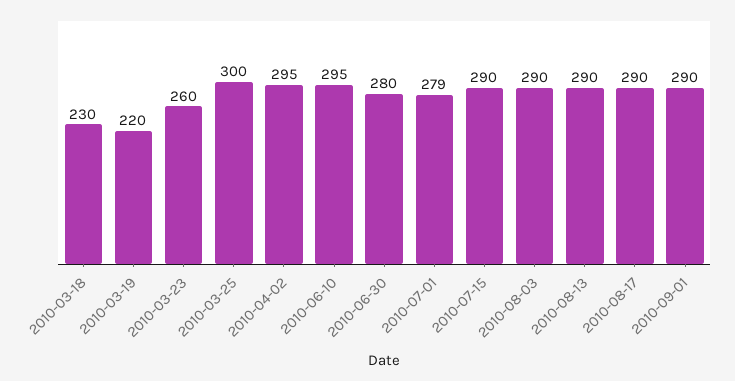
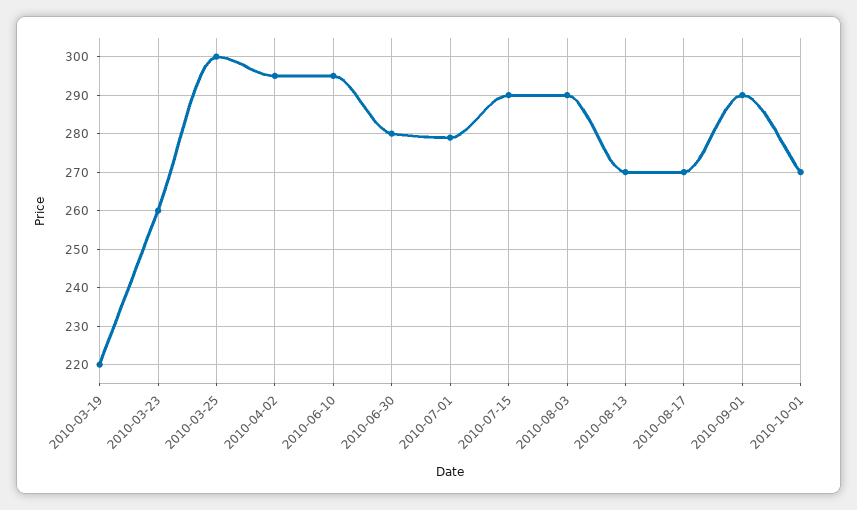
2010-03-18: 230 -> none
2010-08-13: 290 -> 270
2010-08-17: 290 -> 270
2010-10-01: none -> 270

